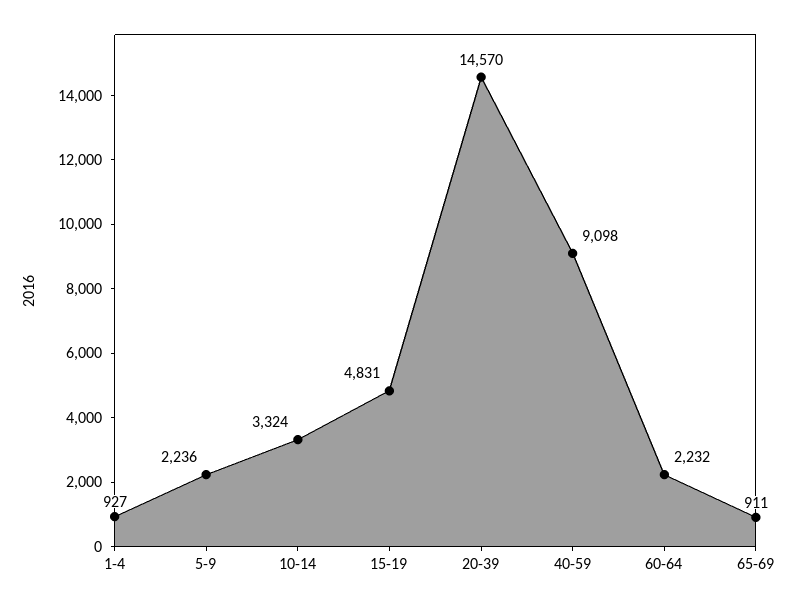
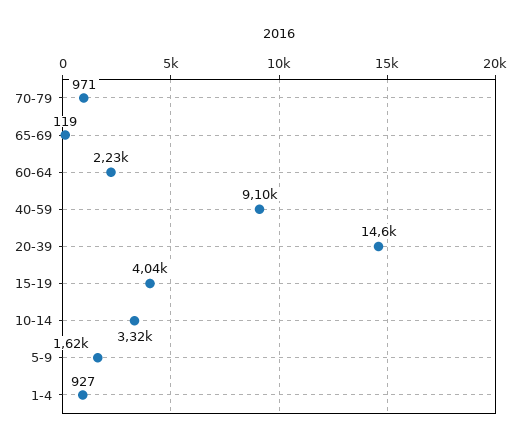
5-9: 2236 -> 1620
15-19: 4831 -> 4040
65-69: 911 -> 119
70-79: none -> 971

